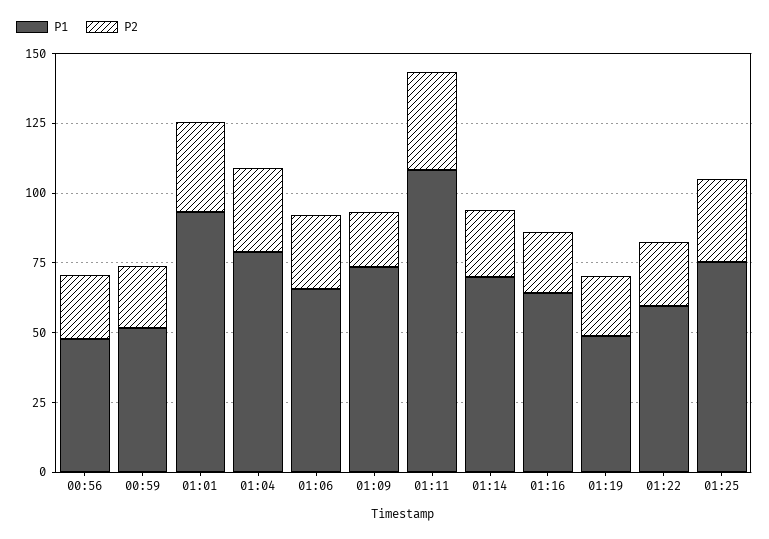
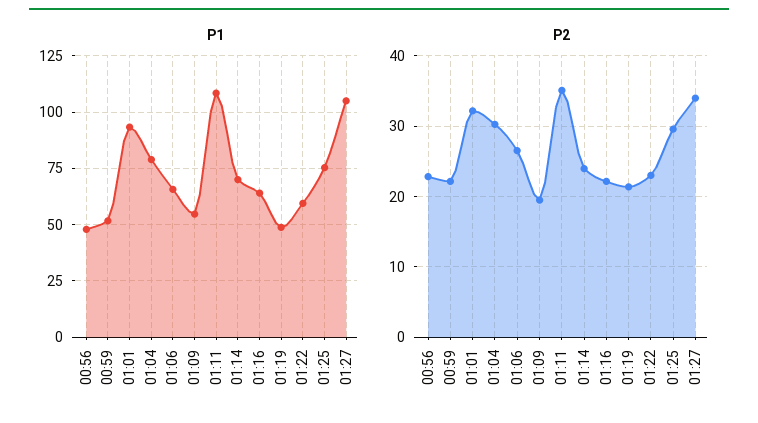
P1, 01:09: 75 -> 55
P1, 01:27: none -> 105
P2, 01:27: none -> 34

